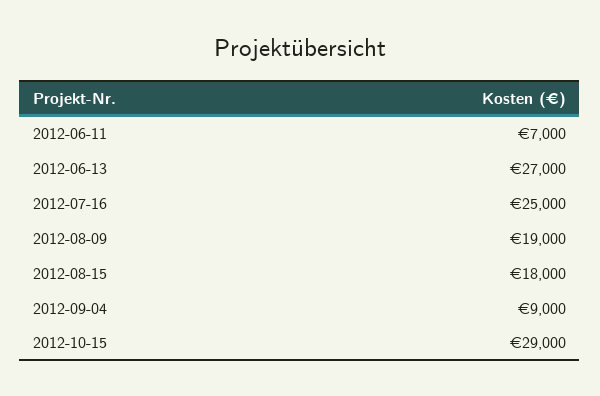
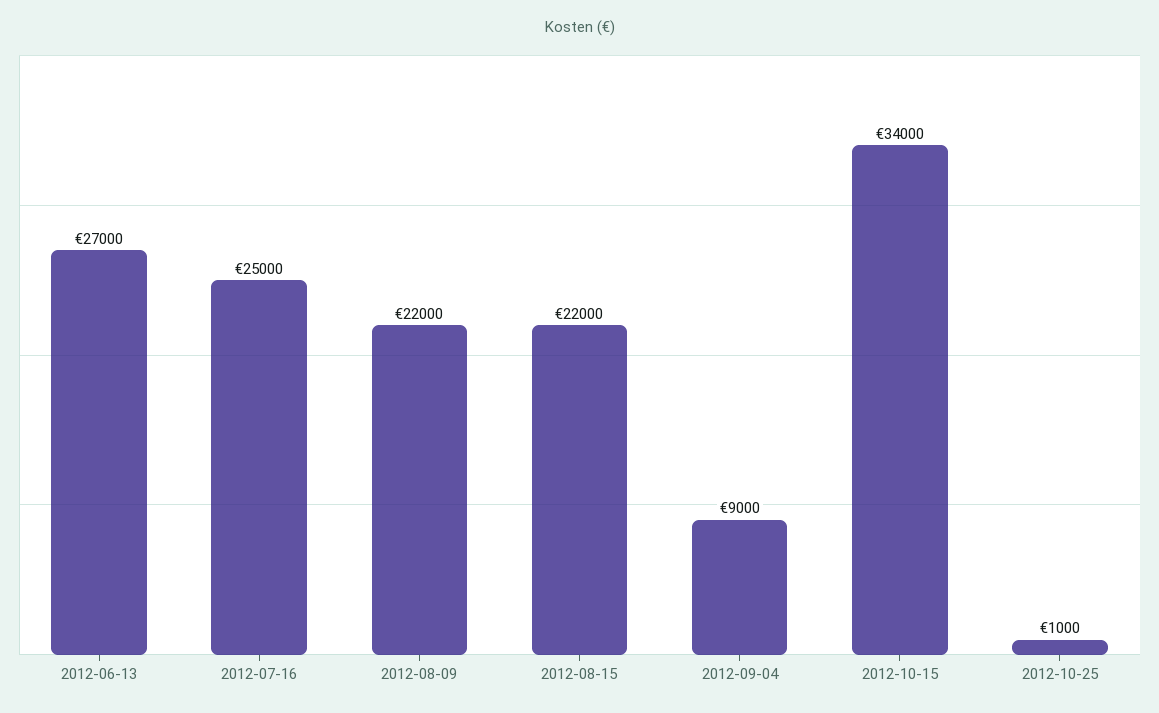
2012-06-11: 7000 -> none
2012-08-09: 19000 -> 22000
2012-08-15: 18000 -> 22000
2012-10-15: 29000 -> 34000
2012-10-25: none -> 1000

